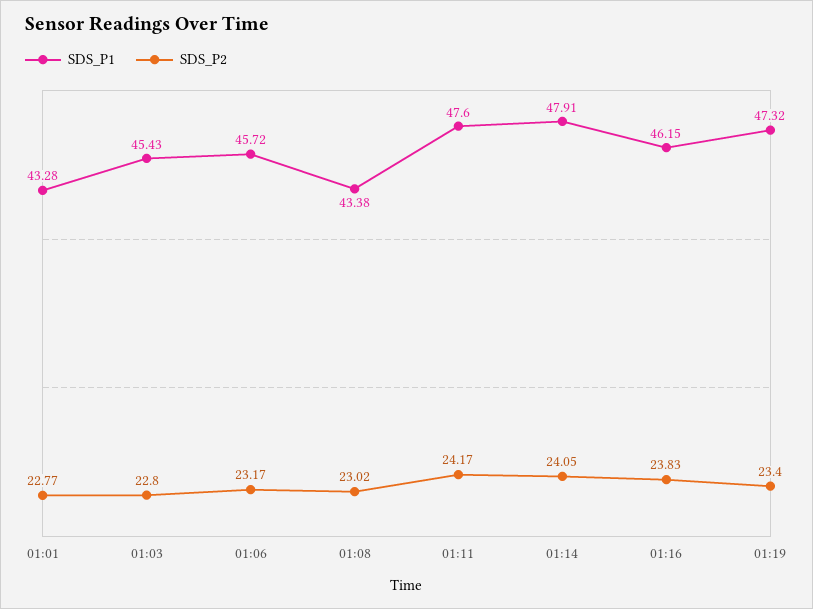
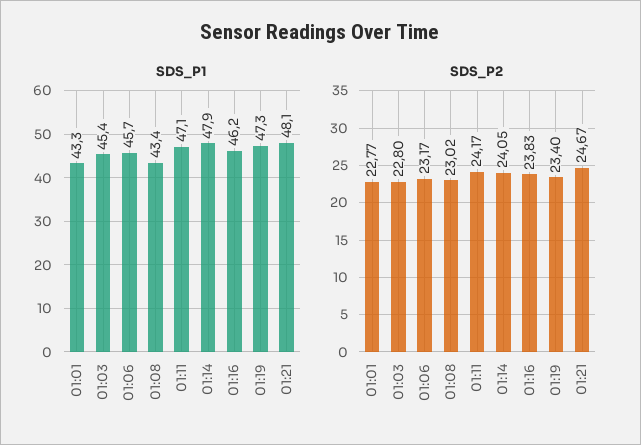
SDS_P1, 01:11: 47.6 -> 47.1
SDS_P1, 01:21: none -> 48.1
SDS_P2, 01:21: none -> 24.67

